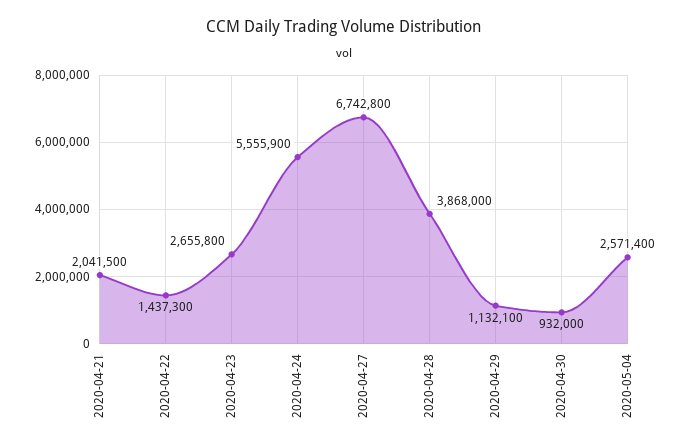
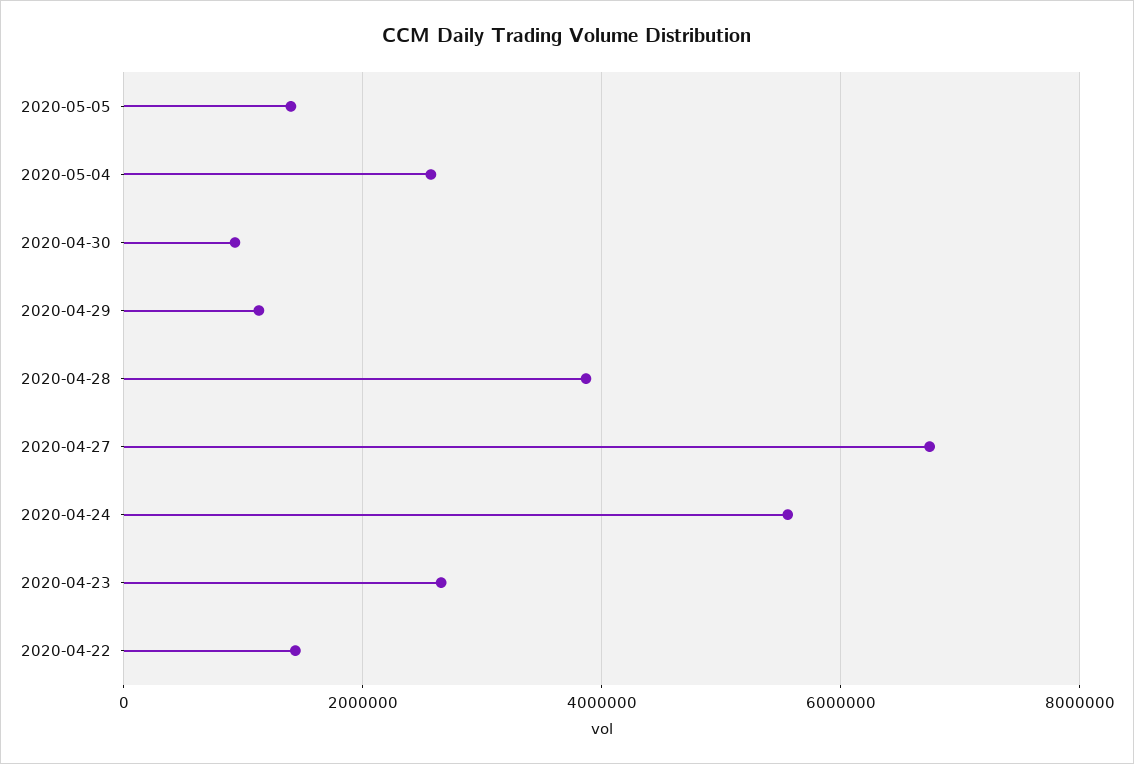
2020-04-21: 2041500 -> none
2020-05-05: none -> 1400000

